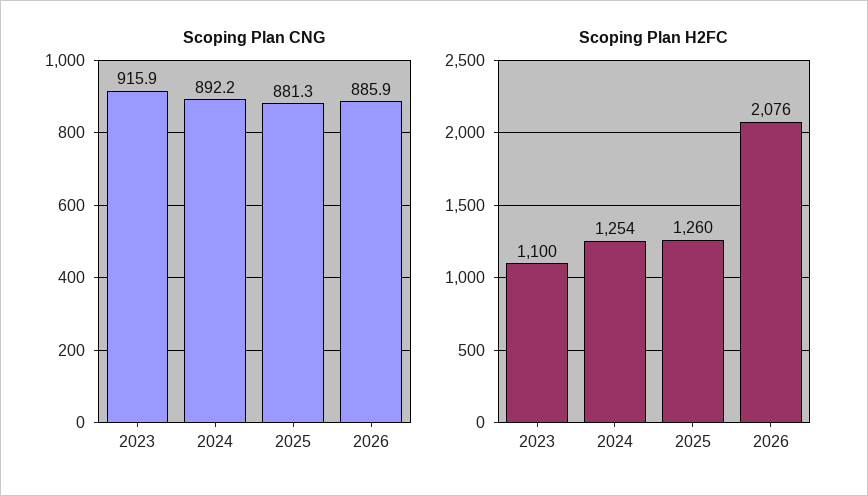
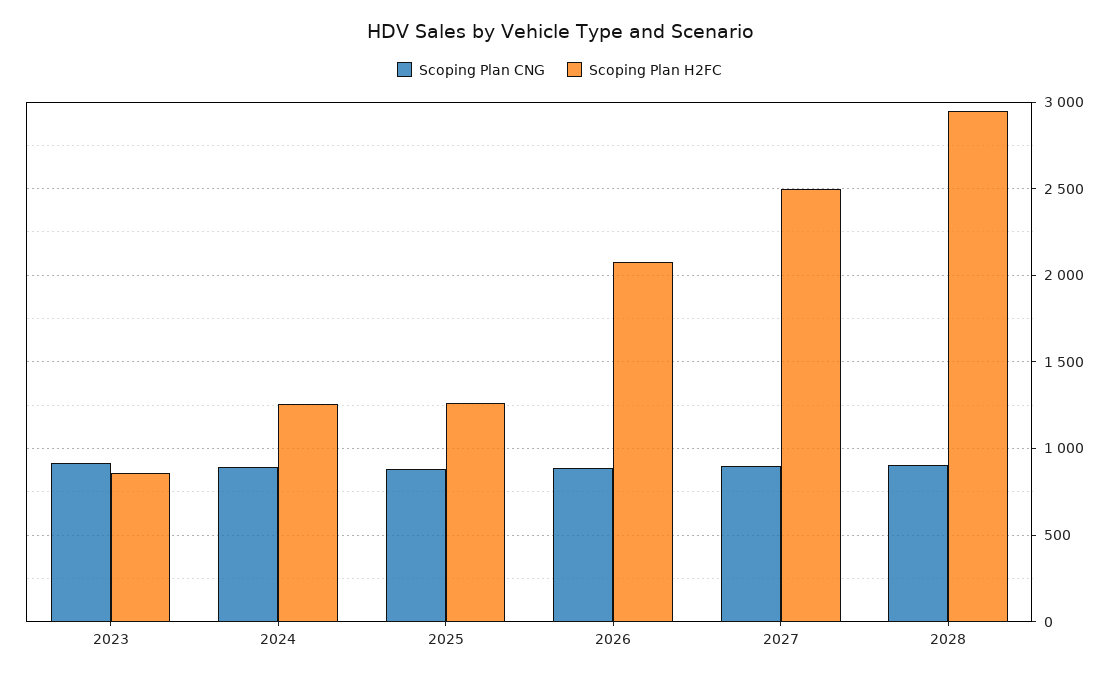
Scoping Plan H2FC, 2023: 1100 -> 850
Scoping Plan CNG, 2027: none -> 900
Scoping Plan H2FC, 2027: none -> 2500
Scoping Plan CNG, 2028: none -> 900
Scoping Plan H2FC, 2028: none -> 2950

